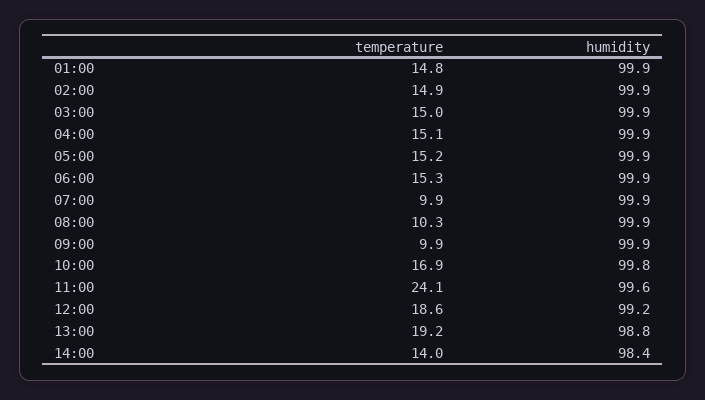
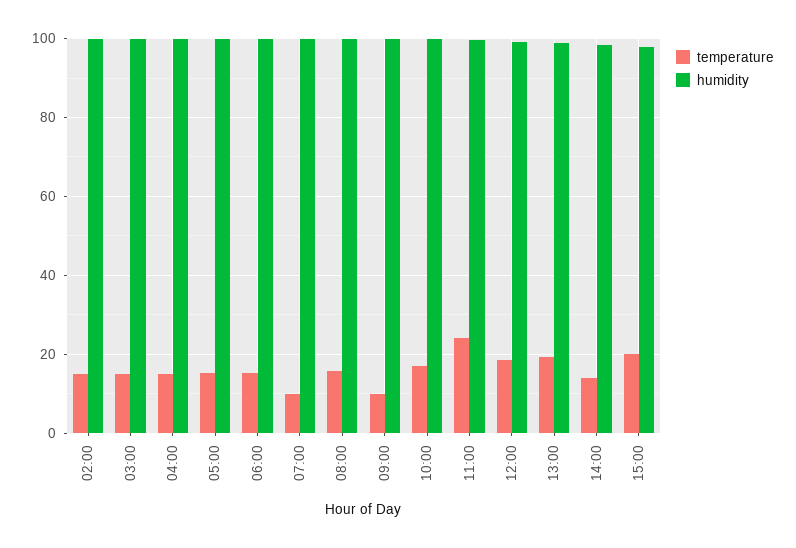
temperature, 01:00: 14.8 -> none
humidity, 01:00: 99.9 -> none
temperature, 08:00: 10.3 -> 16
temperature, 15:00: none -> 20
humidity, 15:00: none -> 98

